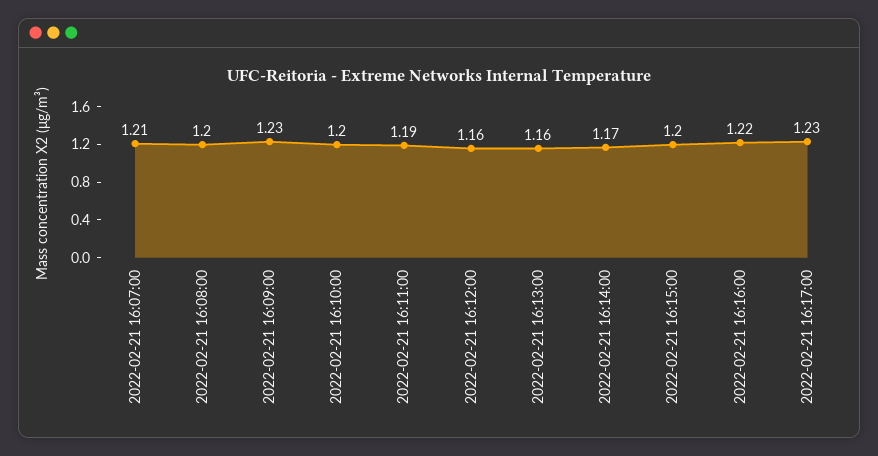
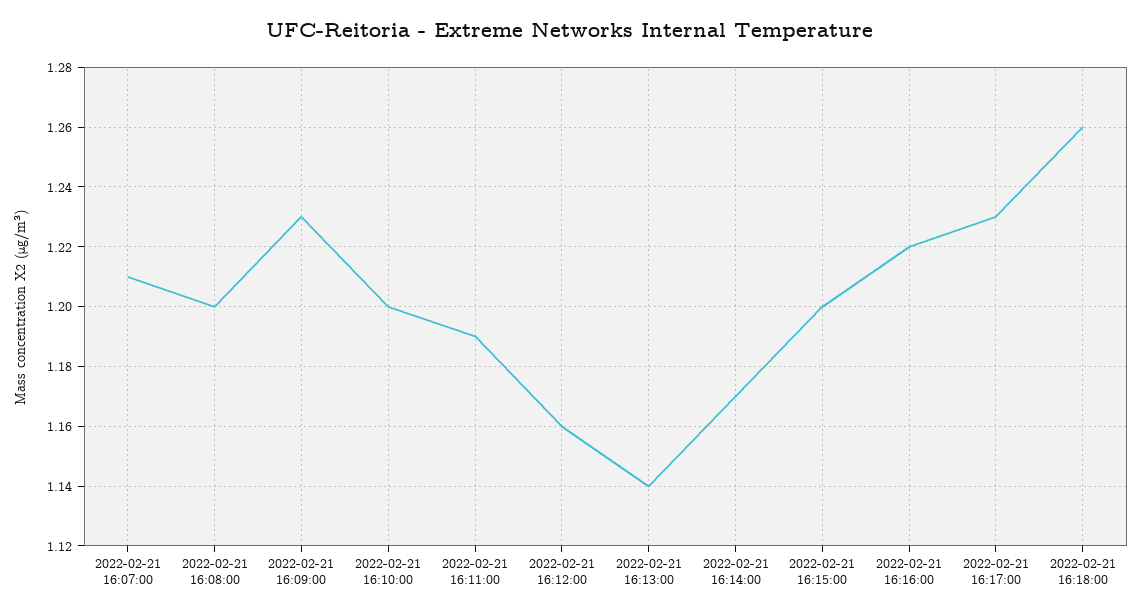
2022-02-21 16:13:00: 1.16 -> 1.14
2022-02-21 16:18:00: none -> 1.26

